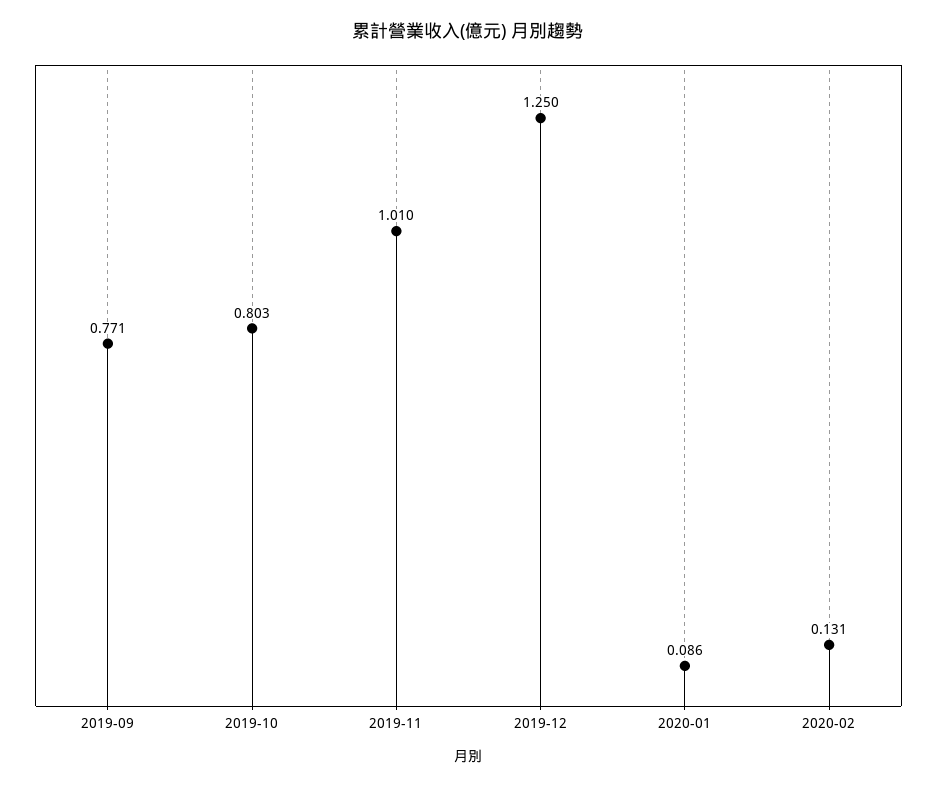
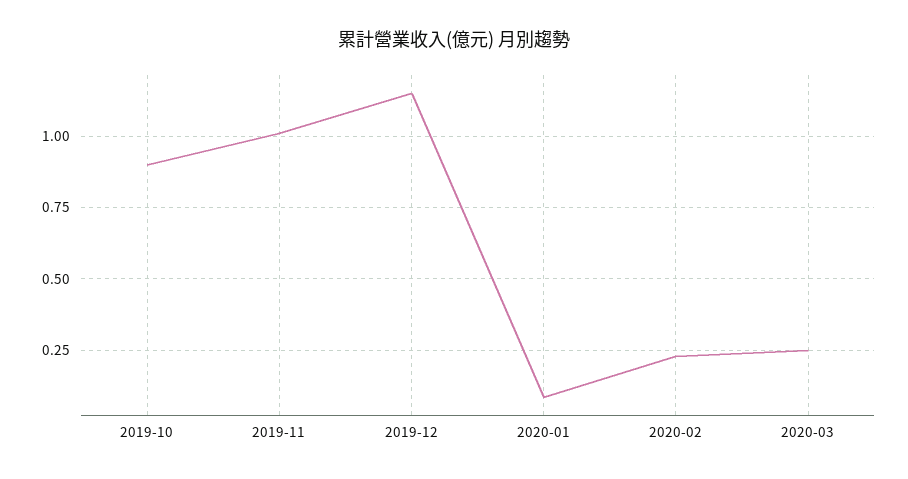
2019-09: 0.771 -> none
2019-10: 0.803 -> 0.9
2019-12: 1.25 -> 1.15
2020-02: 0.131 -> 0.225
2020-03: none -> 0.25

